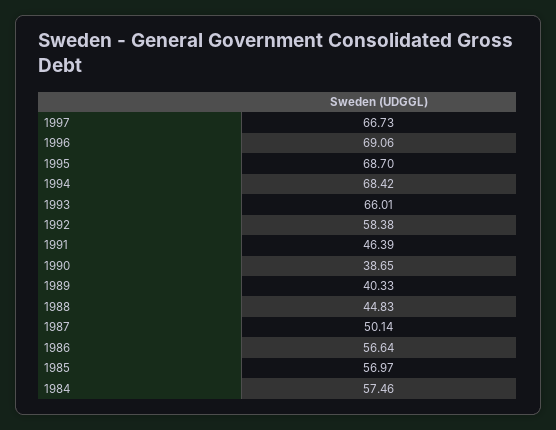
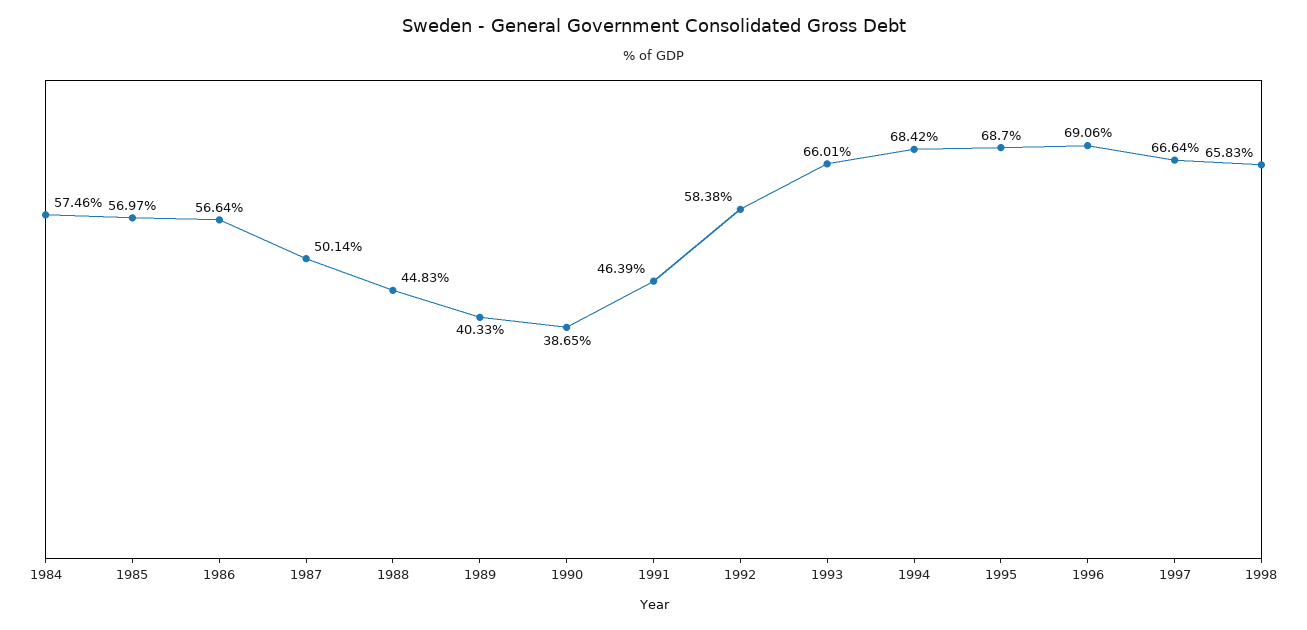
1997: 66.73 -> 66.64
1998: none -> 65.83

